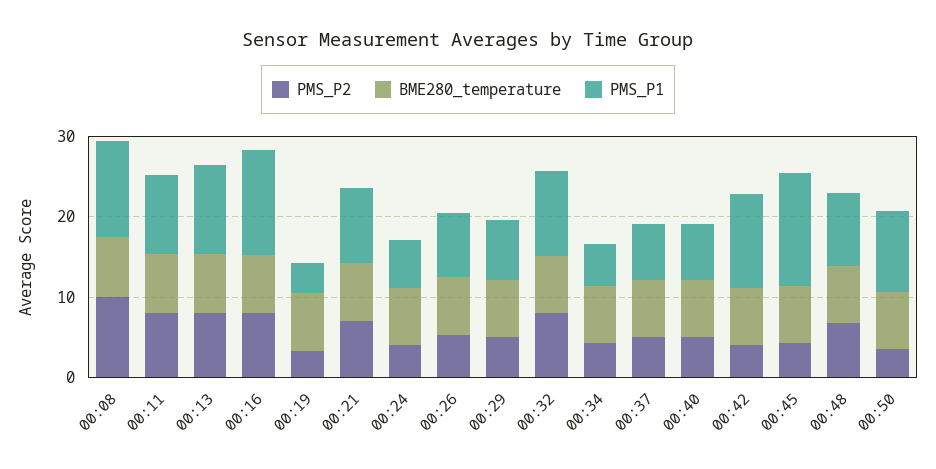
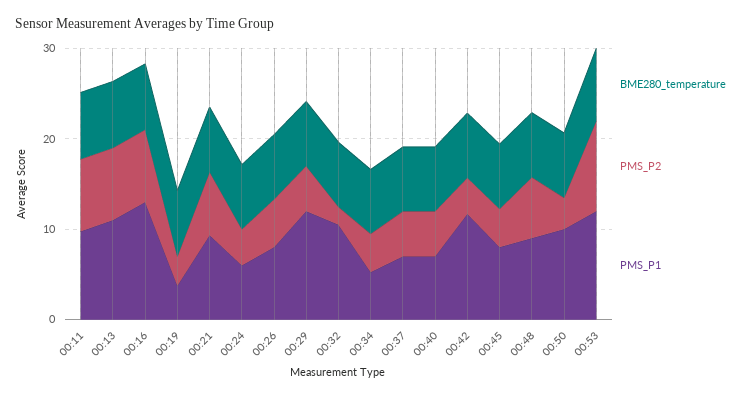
PMS_P2, 00:08: 10 -> none
BME280_temperature, 00:08: 8 -> none
PMS_P1, 00:08: 12 -> none
PMS_P1, 00:29: 8 -> 12
PMS_P2, 00:32: 8 -> 2
PMS_P1, 00:45: 14 -> 8
BME280_temperature, 00:53: none -> 8
PMS_P2, 00:53: none -> 10
PMS_P1, 00:53: none -> 12

